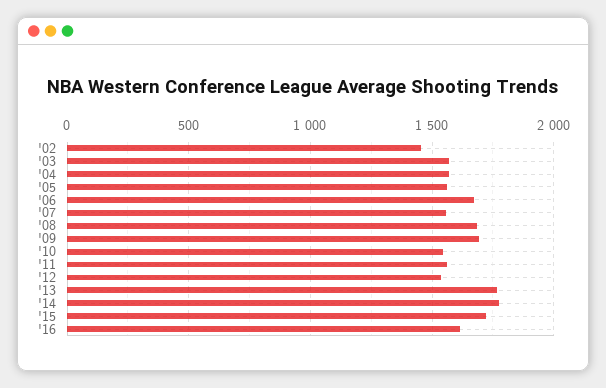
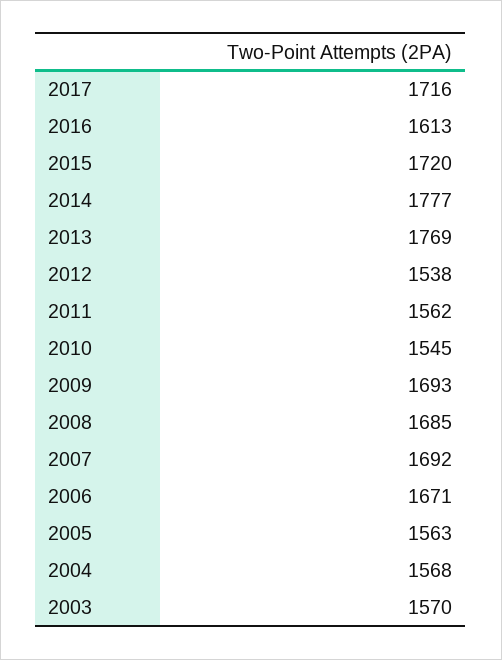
'02: 1450 -> none
'07: 1550 -> 1692
2017: none -> 1716

